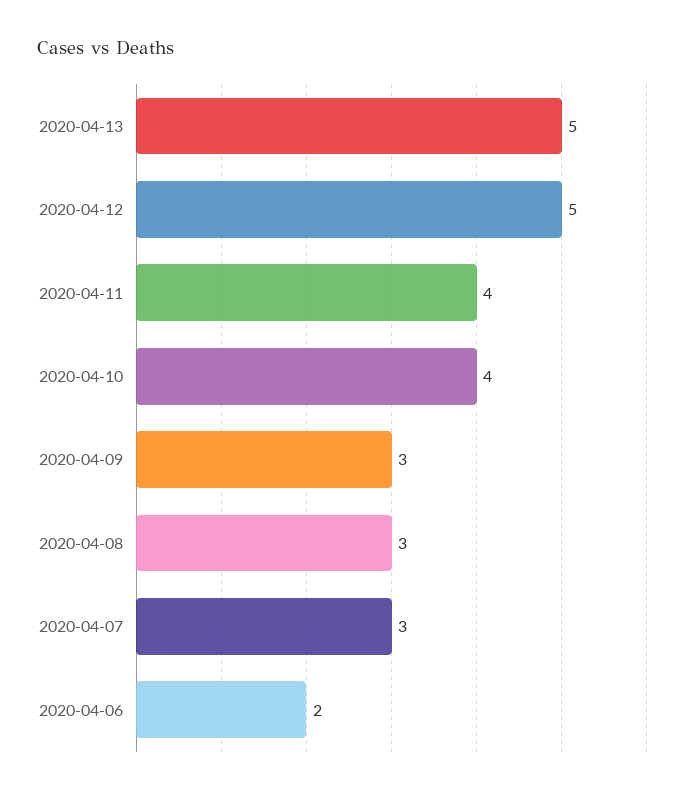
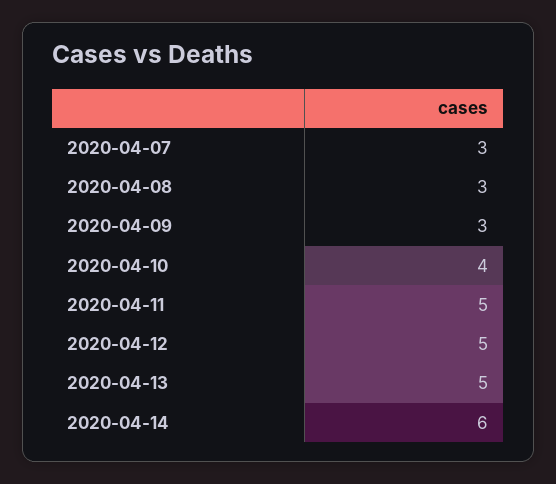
2020-04-11: 4 -> 5
2020-04-06: 2 -> none
2020-04-14: none -> 6

